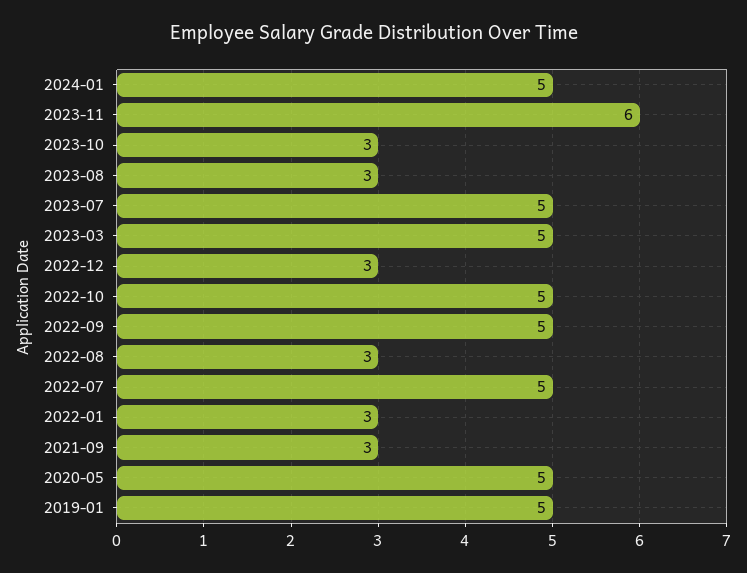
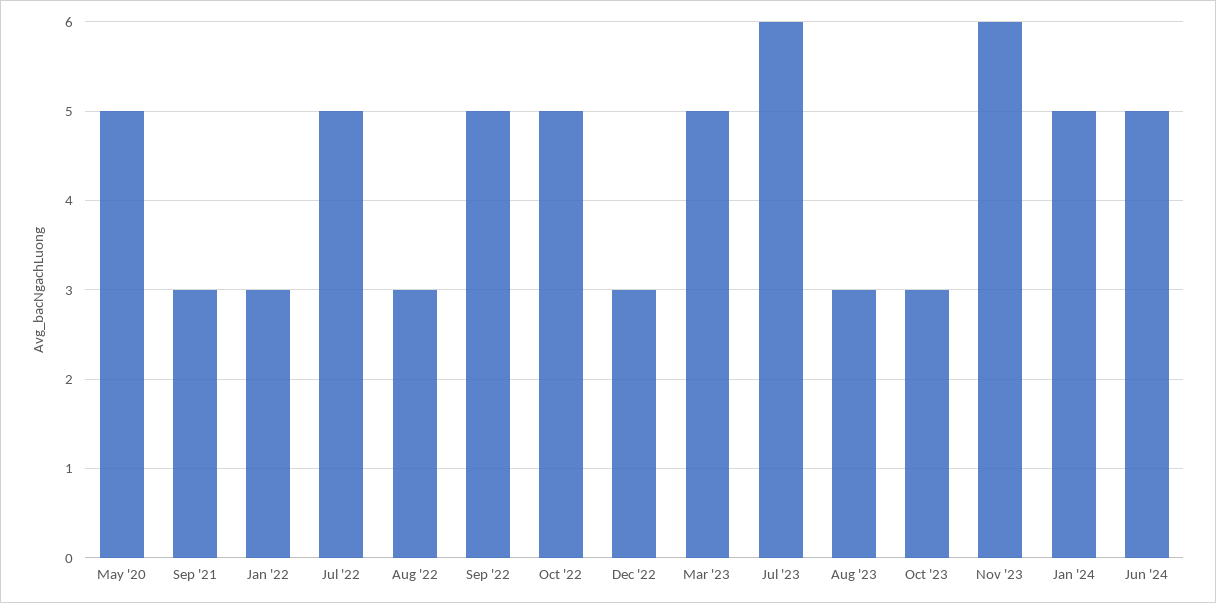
2023-07: 5 -> 6
2019-01: 5 -> none
Jun '24: none -> 5

